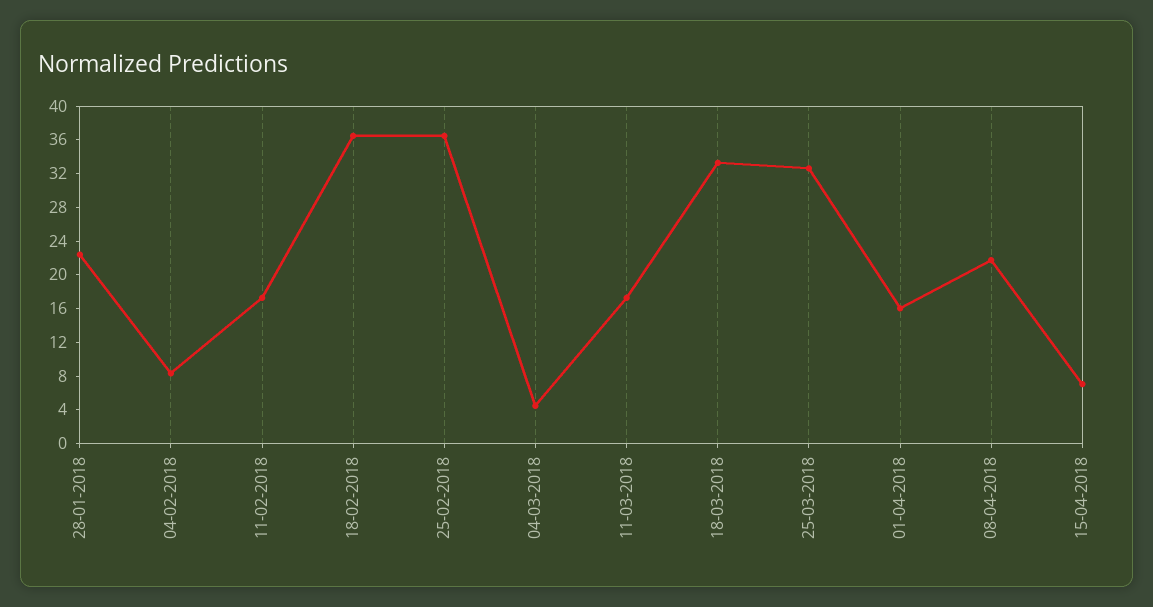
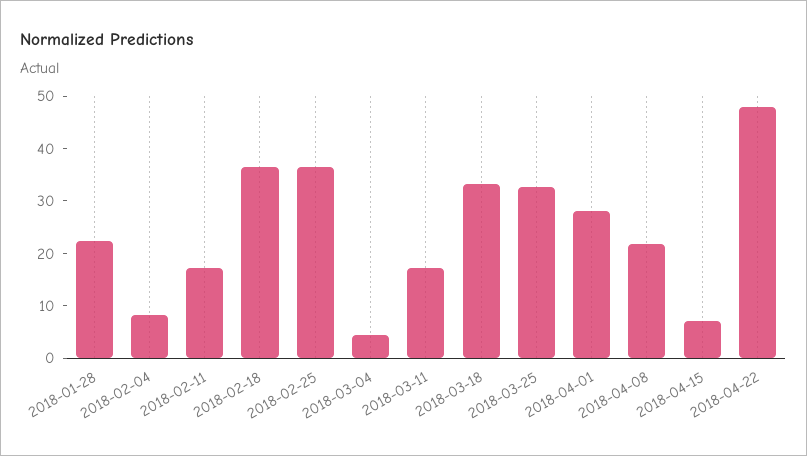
01-04-2018: 16 -> 28
2018-04-22: none -> 48

